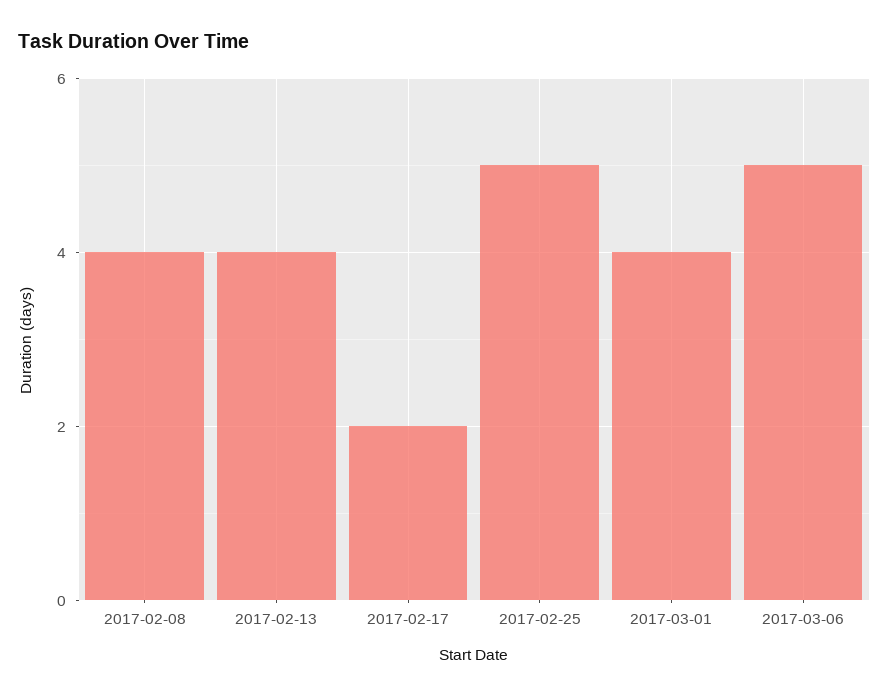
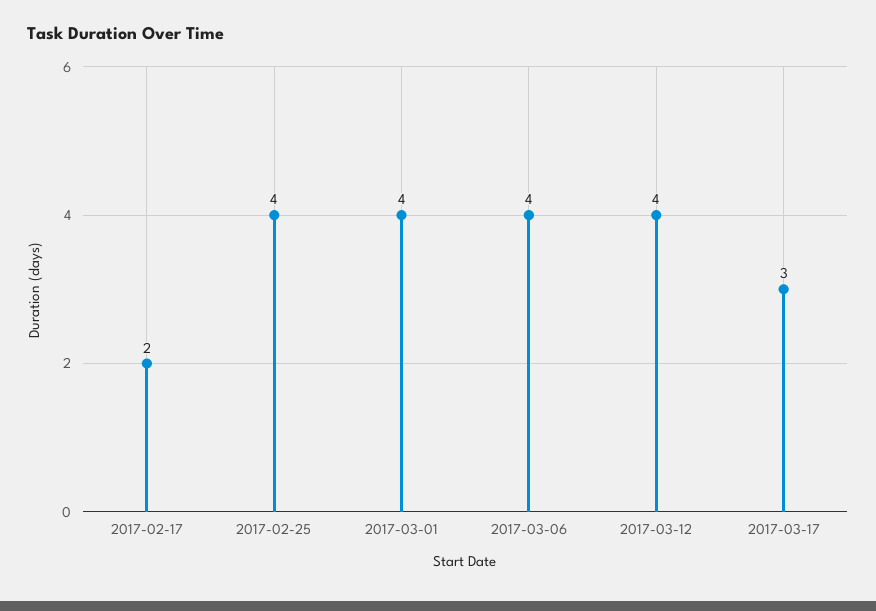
2017-02-08: 4 -> none
2017-02-13: 4 -> none
2017-02-25: 5 -> 4
2017-03-06: 5 -> 4
2017-03-12: none -> 4
2017-03-17: none -> 3

